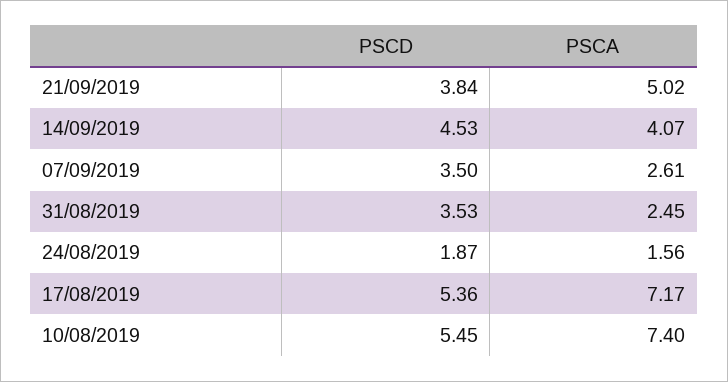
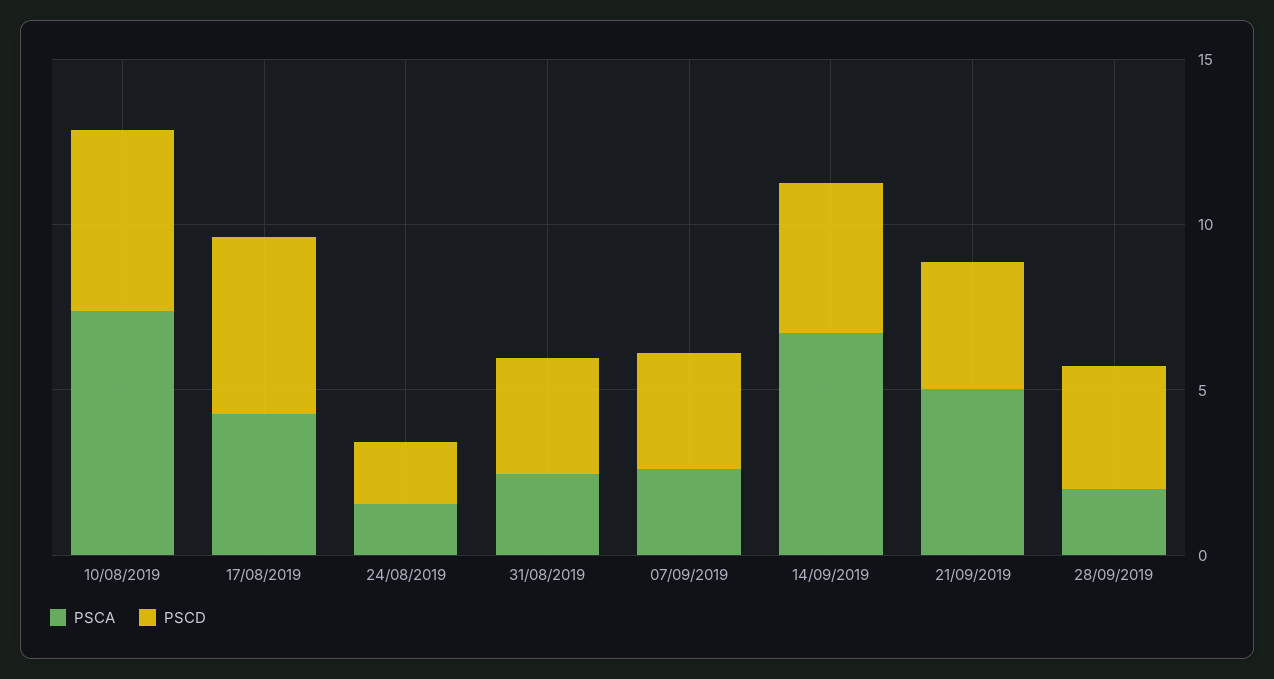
PSCA, 14/09/2019: 4.07 -> 7
PSCA, 17/08/2019: 7.17 -> 4
PSCA, 28/09/2019: none -> 2
PSCD, 28/09/2019: none -> 4

